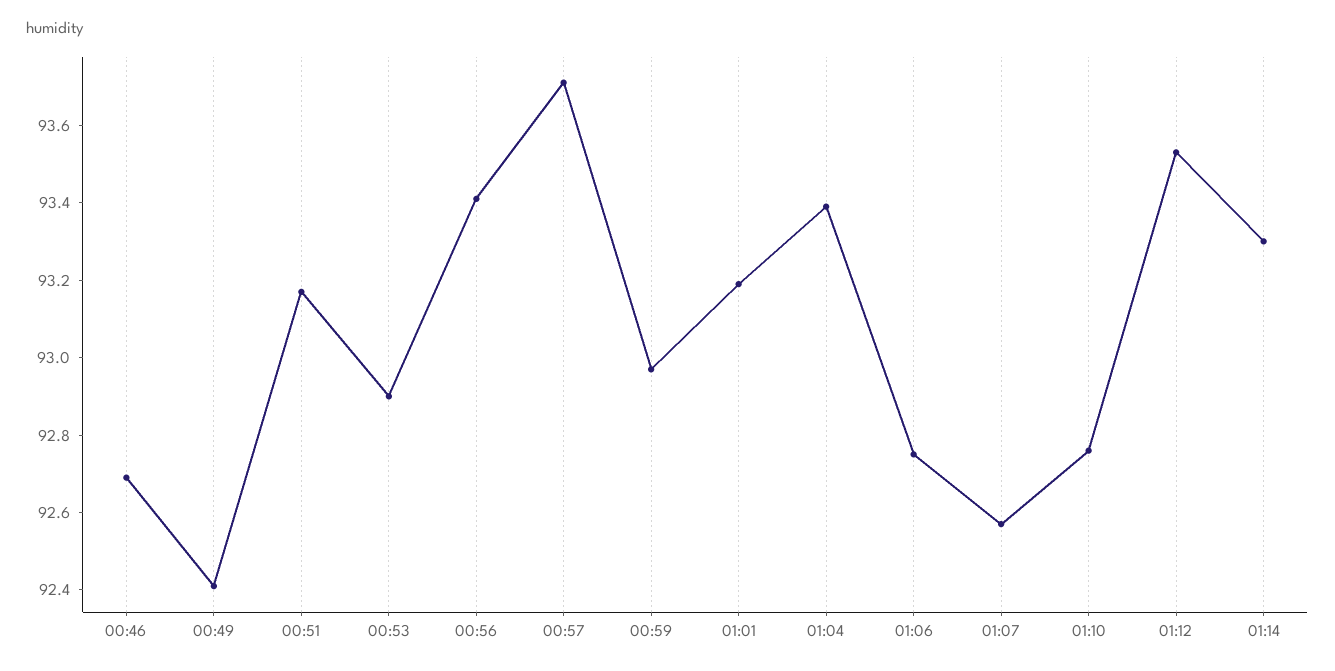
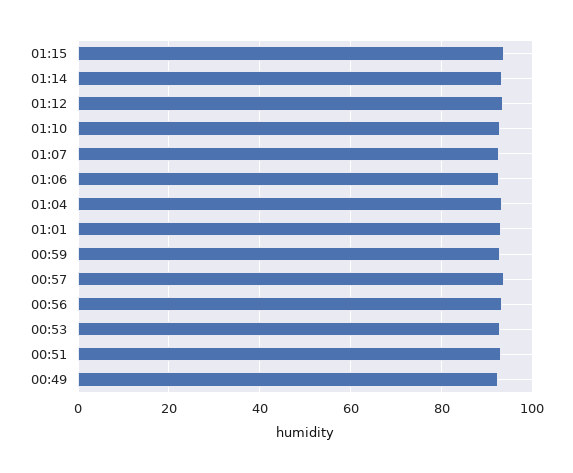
00:46: 92.7 -> none
01:15: none -> 94

